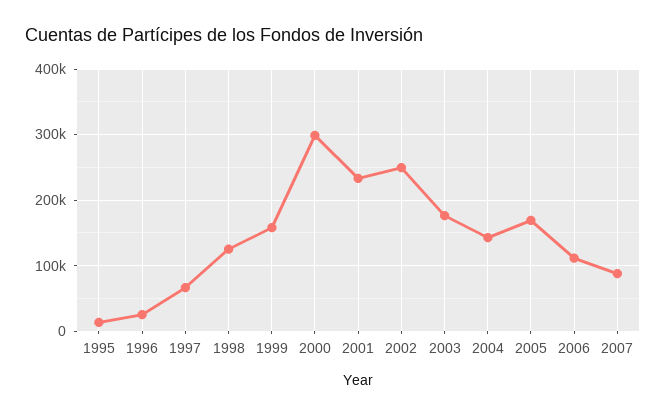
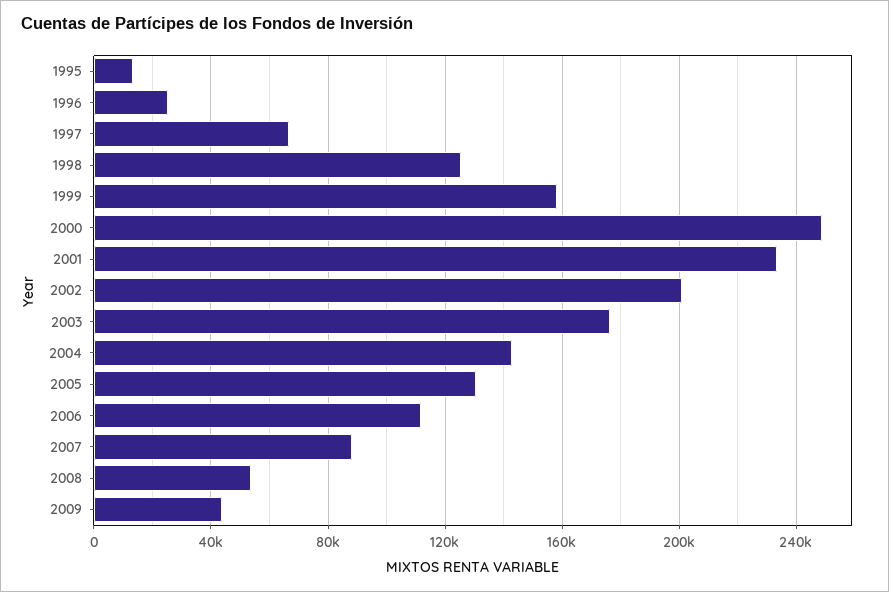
2000: 300000 -> 250000
2002: 250000 -> 200000
2005: 170000 -> 130000
2008: none -> 55000
2009: none -> 45000

